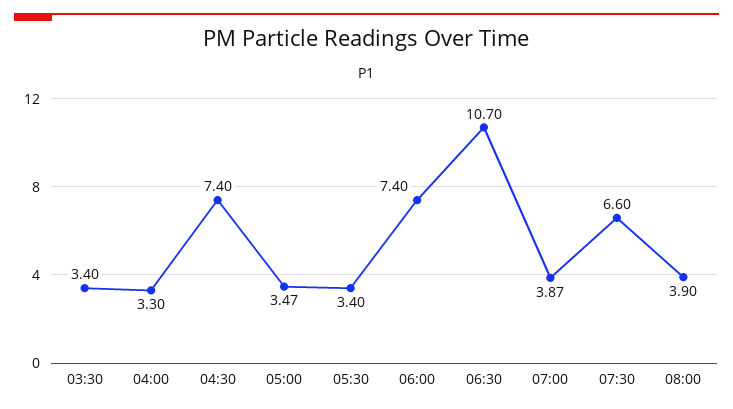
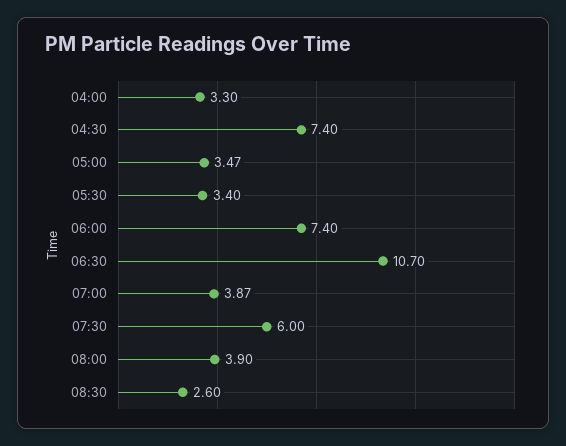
03:30: 3.4 -> none
07:30: 6.6 -> 6
08:30: none -> 2.6

